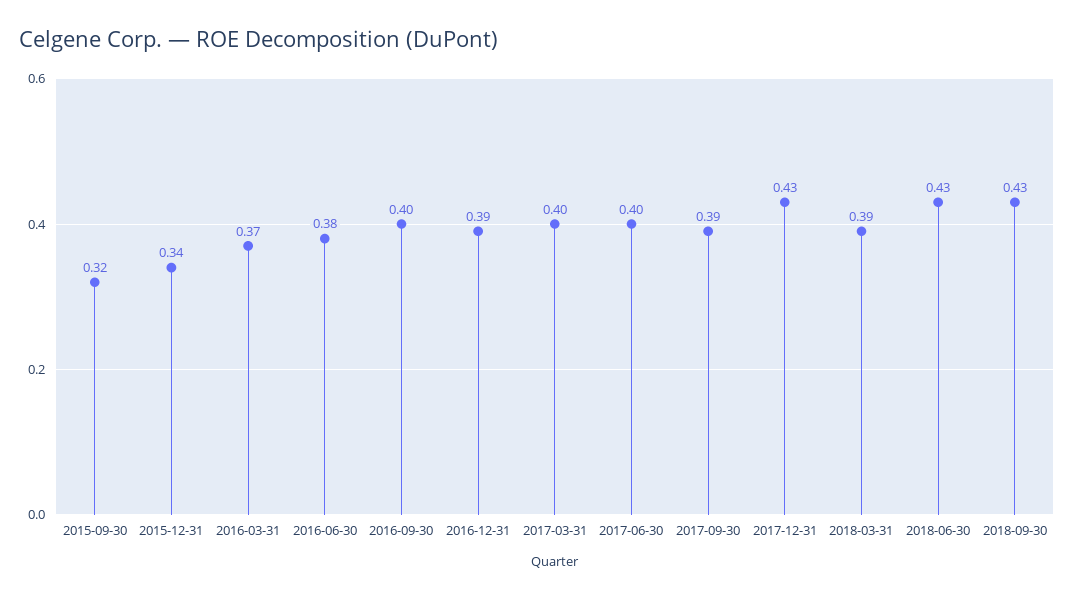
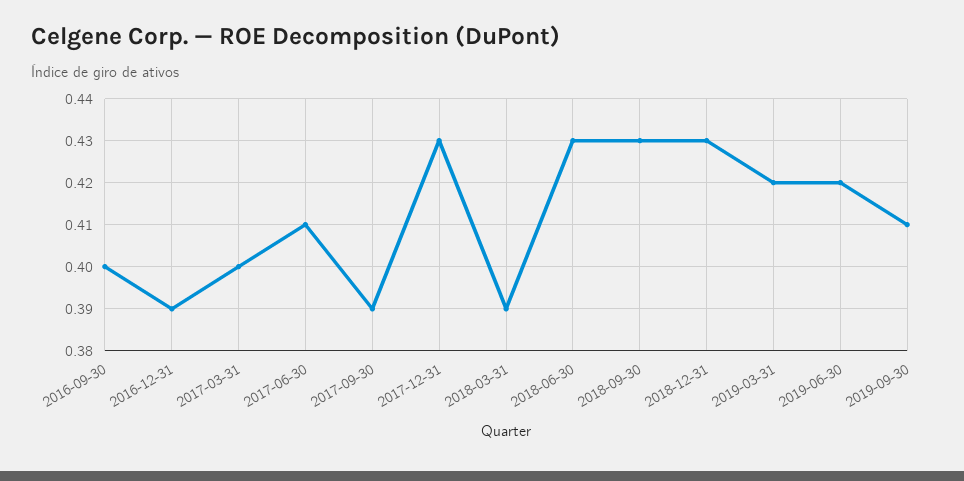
2015-09-30: 0.32 -> none
2015-12-31: 0.34 -> none
2016-03-31: 0.37 -> none
2016-06-30: 0.38 -> none
2017-06-30: 0.4 -> 0.41
2018-12-31: none -> 0.43
2019-03-31: none -> 0.42
2019-06-30: none -> 0.42
2019-09-30: none -> 0.41

